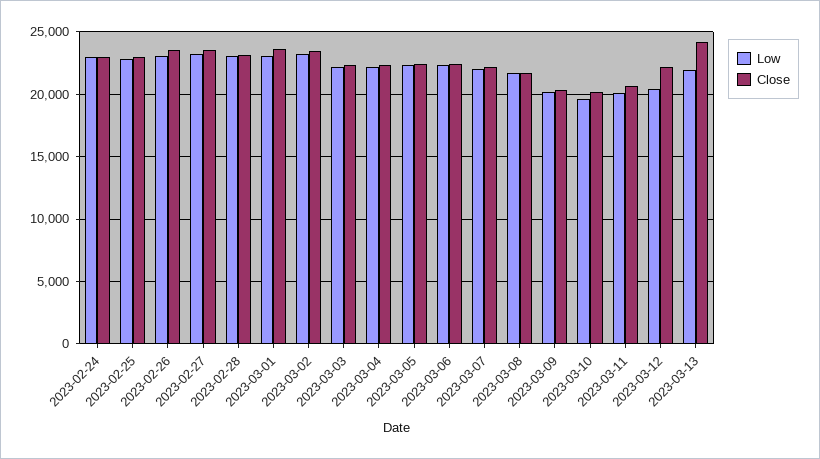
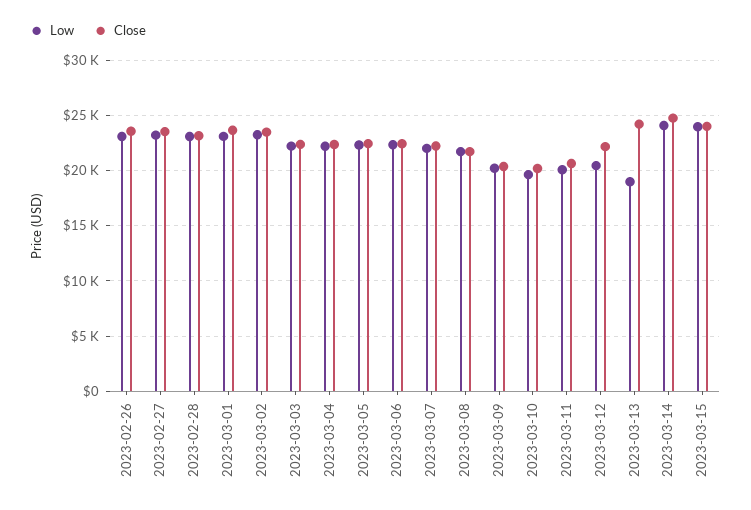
Low, 2023-02-24: 23000 -> none
Close, 2023-02-24: 23000 -> none
Low, 2023-02-25: 23000 -> none
Close, 2023-02-25: 23000 -> none
Low, 2023-03-13: 22000 -> 19000
Low, 2023-03-14: none -> 24000
Close, 2023-03-14: none -> 25000
Low, 2023-03-15: none -> 24000
Close, 2023-03-15: none -> 24000

